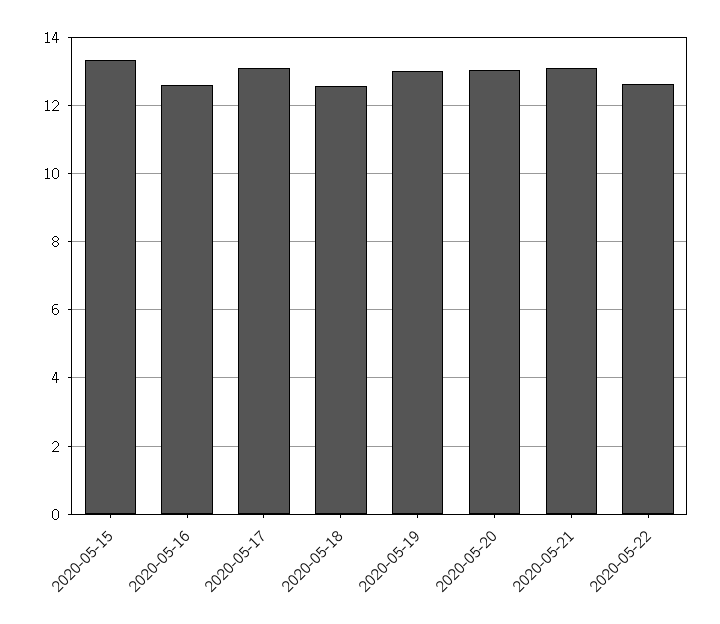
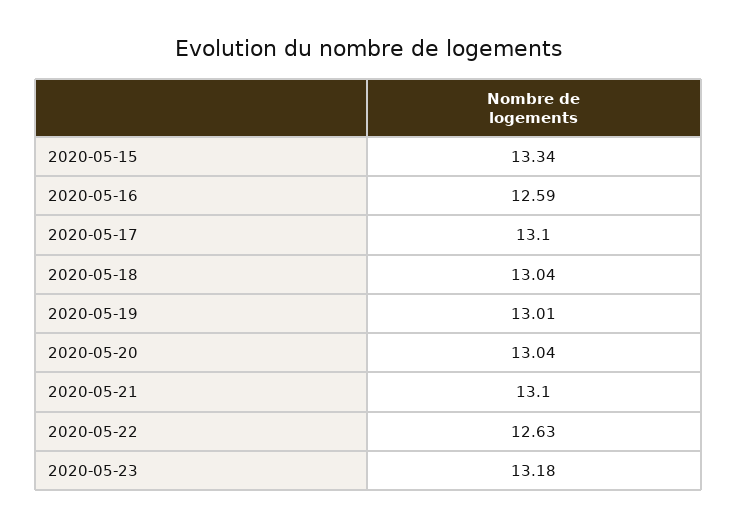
2020-05-18: 12.6 -> 13.04
2020-05-23: none -> 13.18

